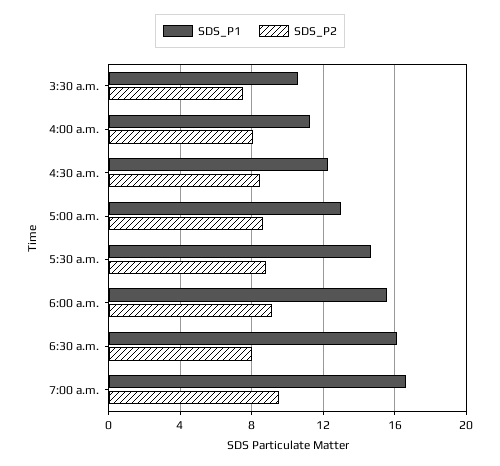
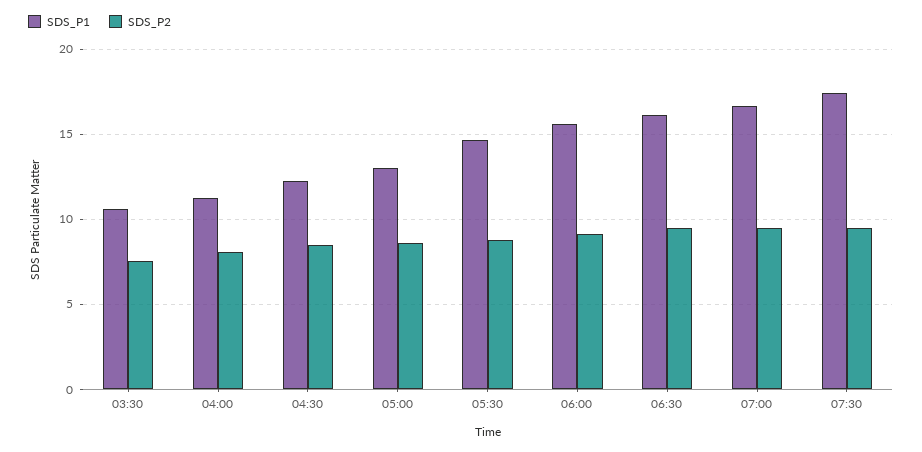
SDS_P2, 6:30 a.m.: 8 -> 9.5
SDS_P1, 07:30: none -> 17.5
SDS_P2, 07:30: none -> 9.5

